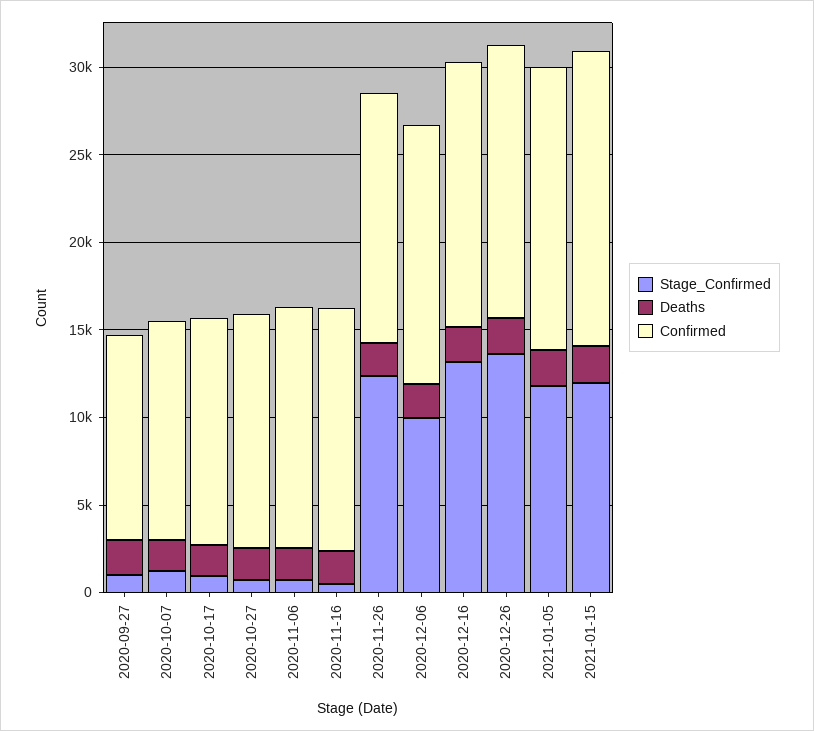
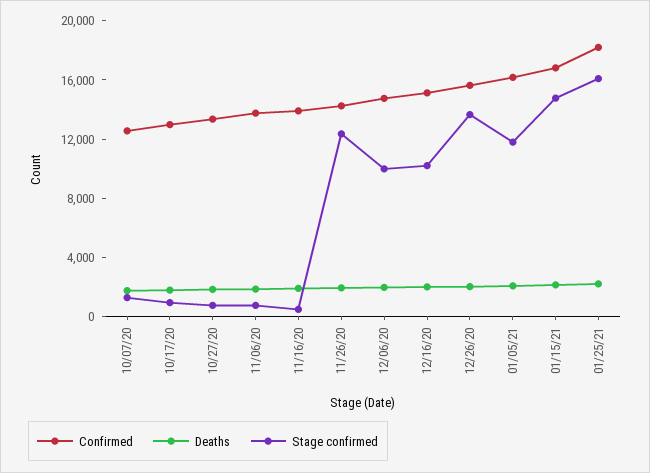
Stage_Confirmed, 2020-09-27: 1000 -> none
Deaths, 2020-09-27: 2000 -> none
Confirmed, 2020-09-27: 12000 -> none
Stage_Confirmed, 2020-12-16: 13000 -> 10000
Stage_Confirmed, 2021-01-15: 12000 -> 15000
Confirmed, 01/25/21: none -> 18000
Deaths, 01/25/21: none -> 2000
Stage_Confirmed, 01/25/21: none -> 16000

